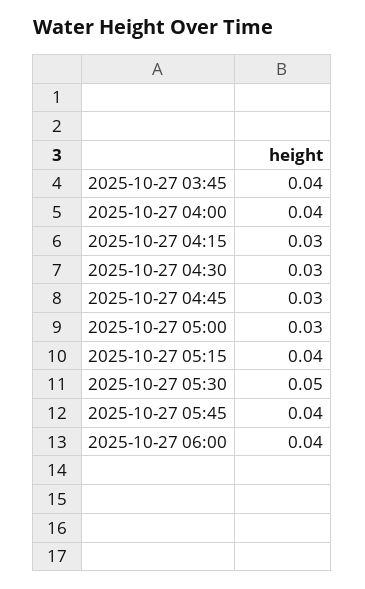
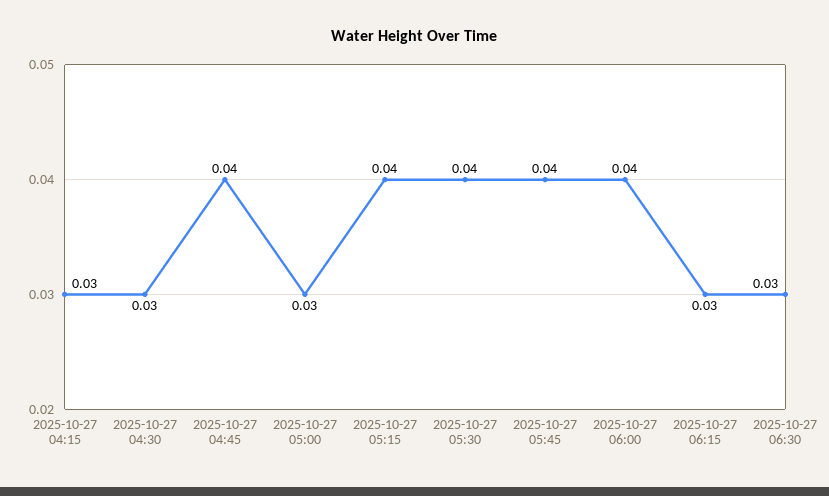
2025-10-27 03:45: 0.04 -> none
2025-10-27 04:00: 0.04 -> none
2025-10-27 04:45: 0.03 -> 0.04
2025-10-27 05:30: 0.05 -> 0.04
2025-10-27 06:15: none -> 0.03
2025-10-27 06:30: none -> 0.03

